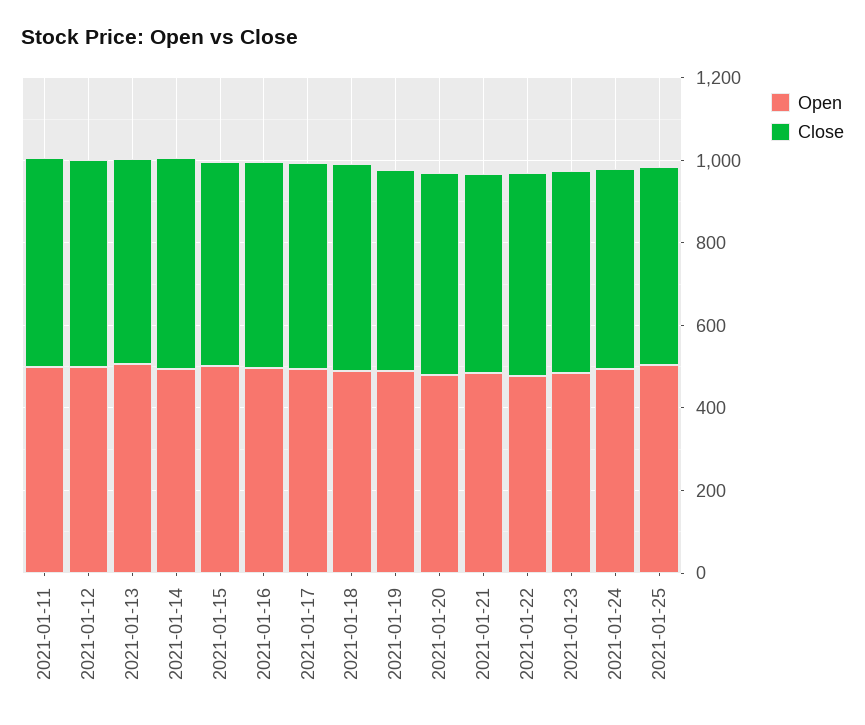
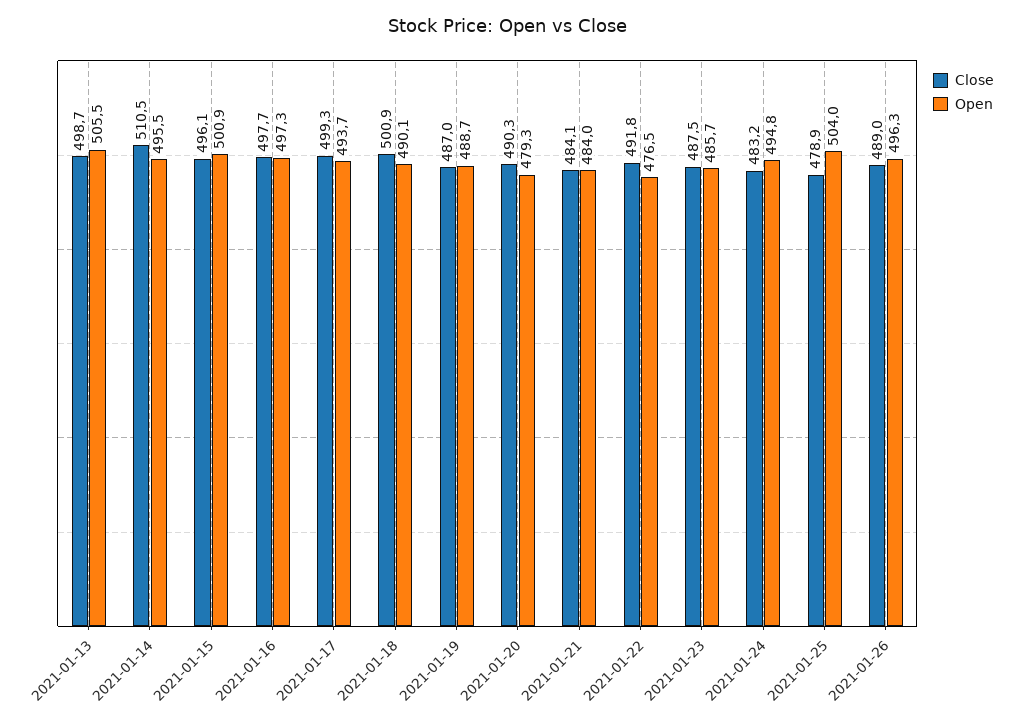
Open, 2021-01-11: 500 -> none
Close, 2021-01-11: 500 -> none
Open, 2021-01-12: 500 -> none
Close, 2021-01-12: 500 -> none
Close, 2021-01-26: none -> 489
Open, 2021-01-26: none -> 496.3

